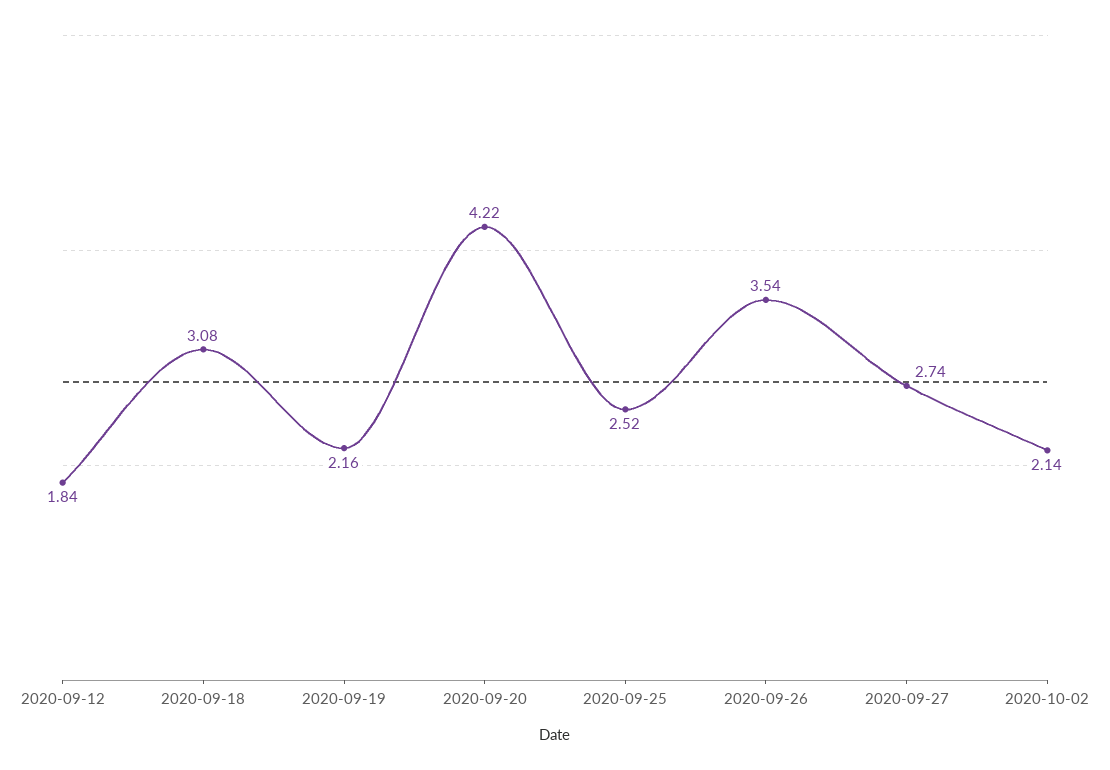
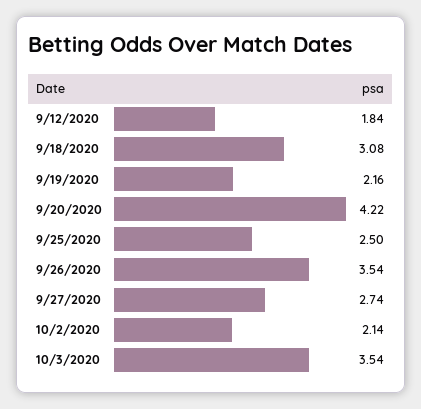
2020-09-25: 2.52 -> 2.5
10/3/2020: none -> 3.54

